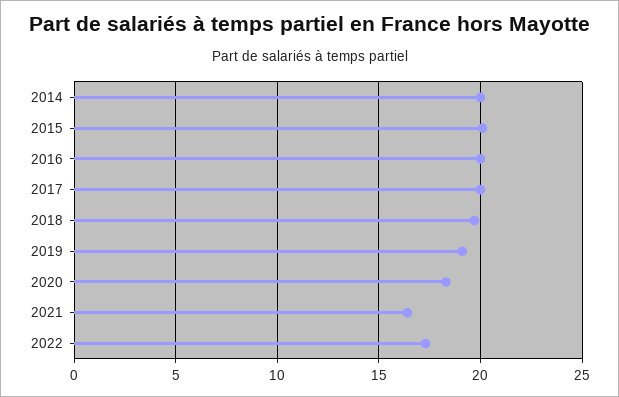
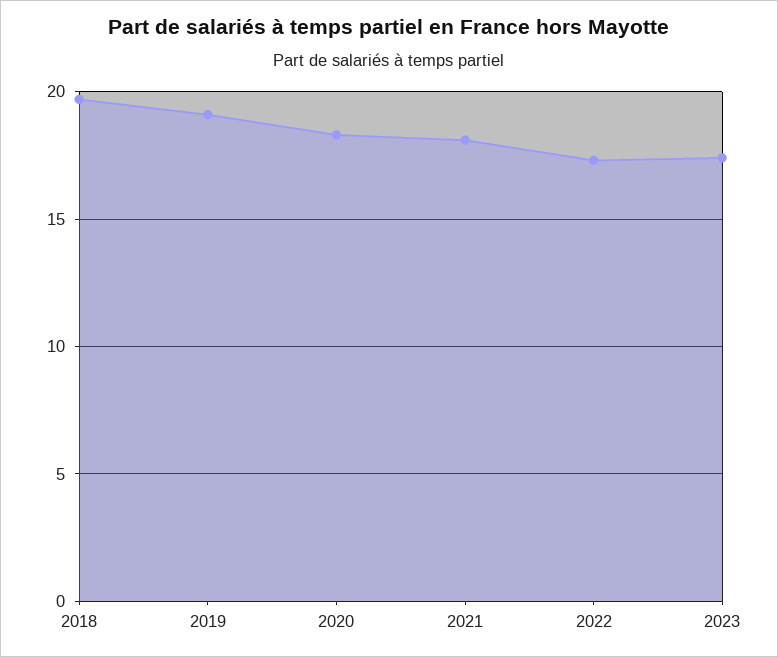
2014: 20 -> none
2015: 20 -> none
2016: 20 -> none
2017: 20 -> none
2021: 16.5 -> 18
2023: none -> 17.5

